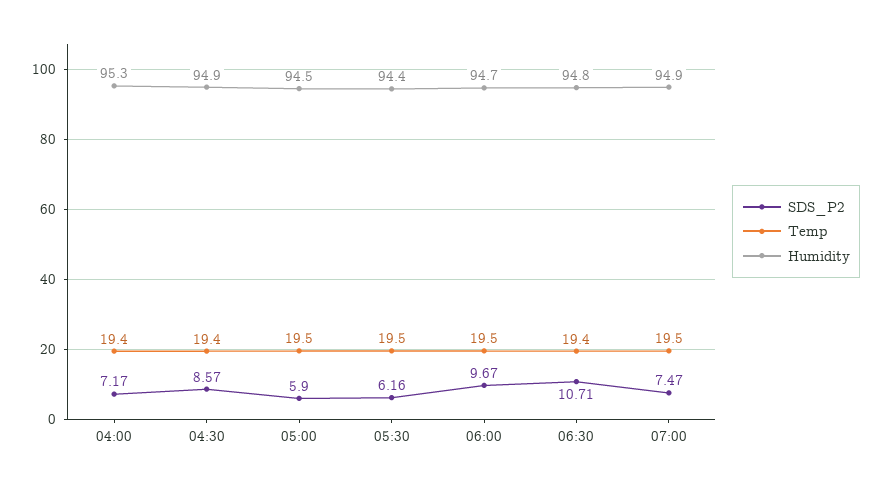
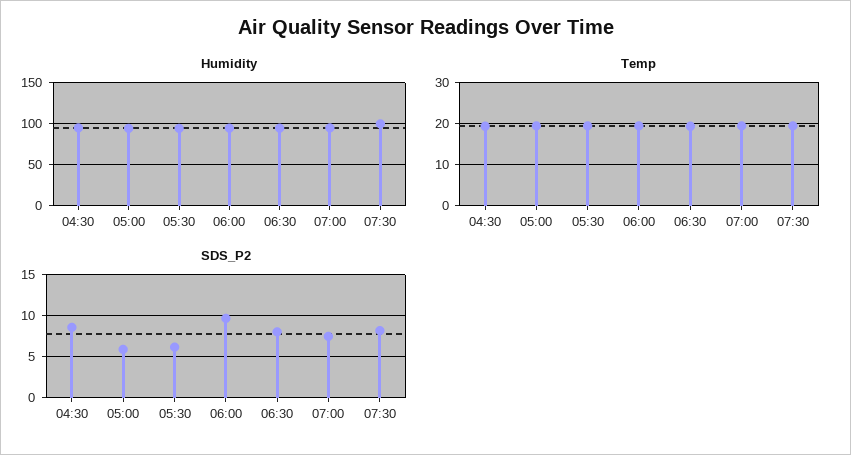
SDS_P2, 04:00: 7.17 -> none
Temp, 04:00: 19.4 -> none
Humidity, 04:00: 95.3 -> none
SDS_P2, 06:30: 10.71 -> 8
Humidity, 07:30: none -> 100
Temp, 07:30: none -> 20
SDS_P2, 07:30: none -> 8

